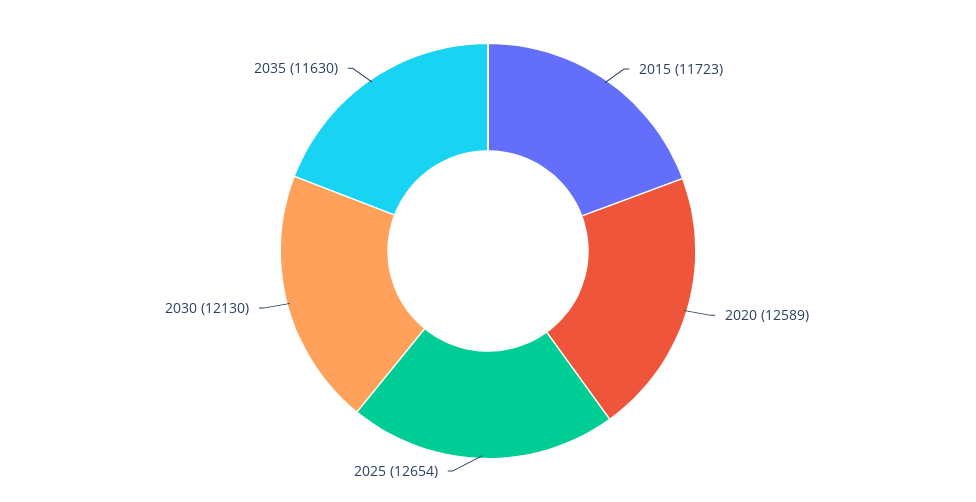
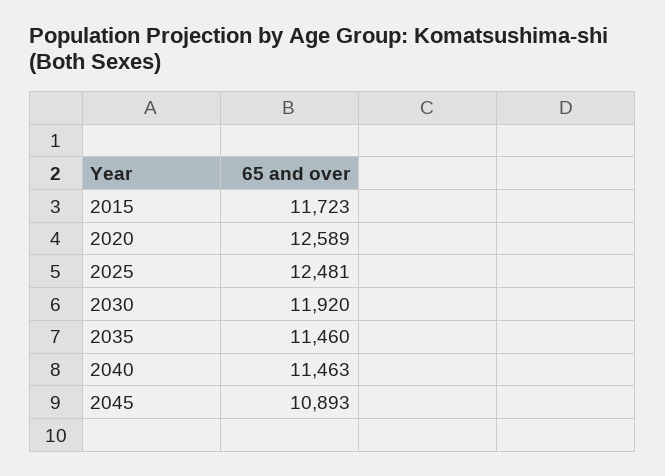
2025: 12654 -> 12481
2030: 12130 -> 11920
2035: 11630 -> 11460
2040: none -> 11463
2045: none -> 10893

